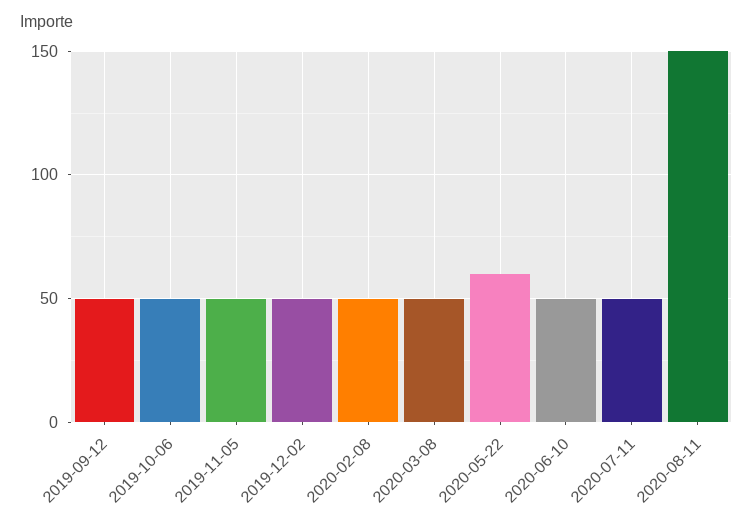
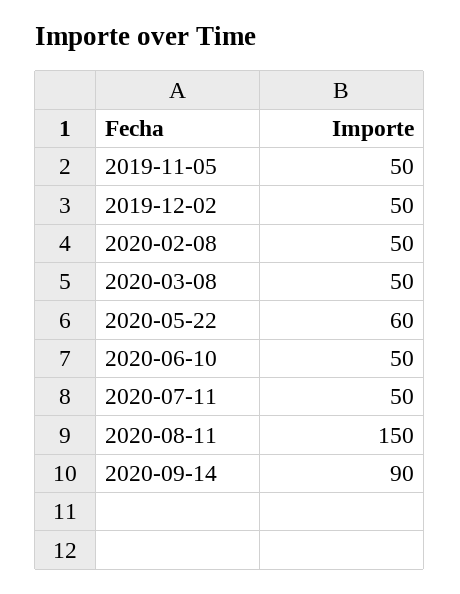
2019-09-12: 50 -> none
2019-10-06: 50 -> none
2020-09-14: none -> 90

